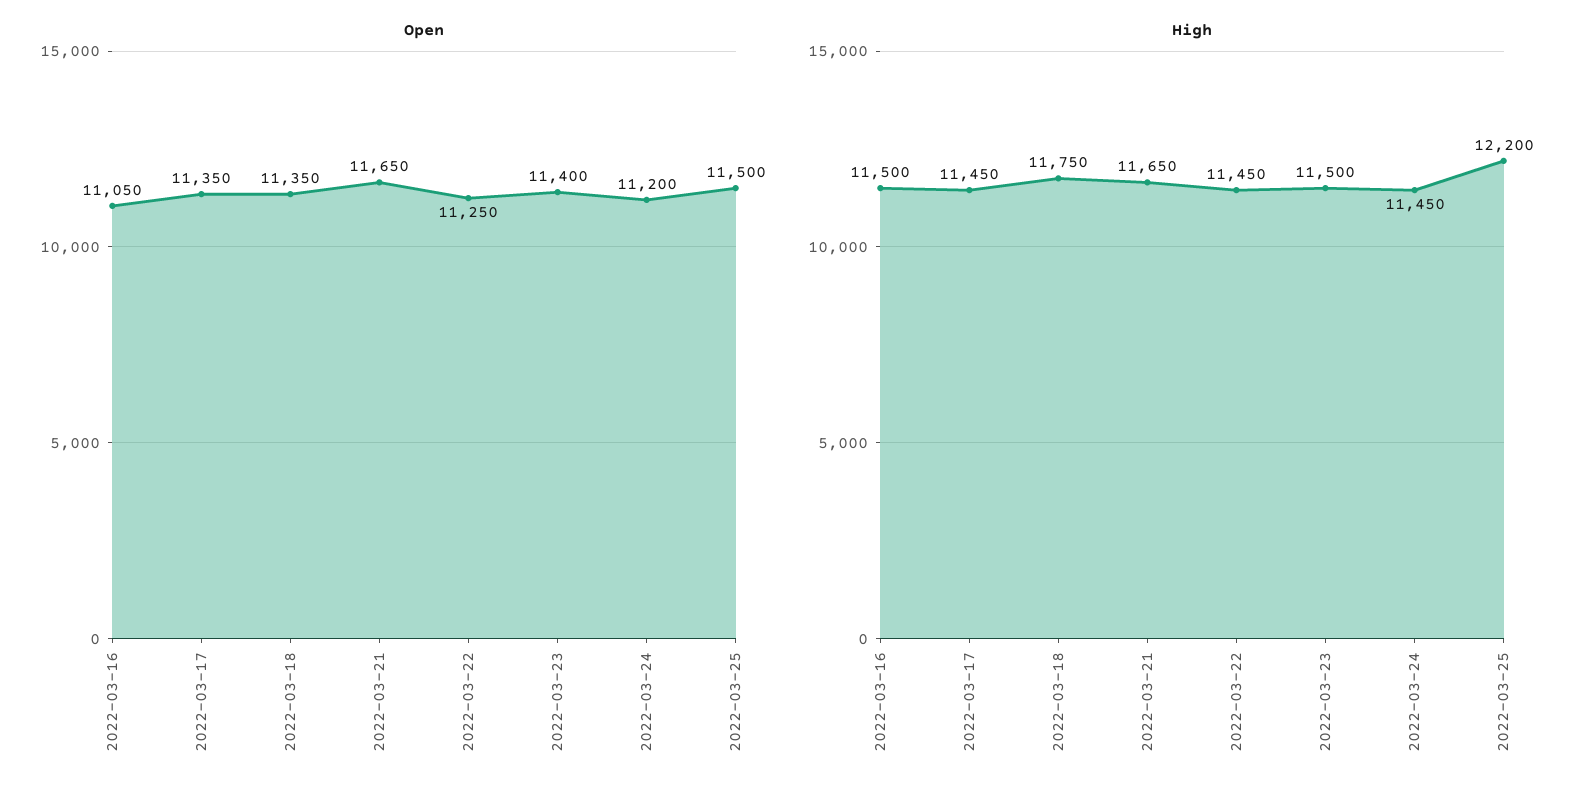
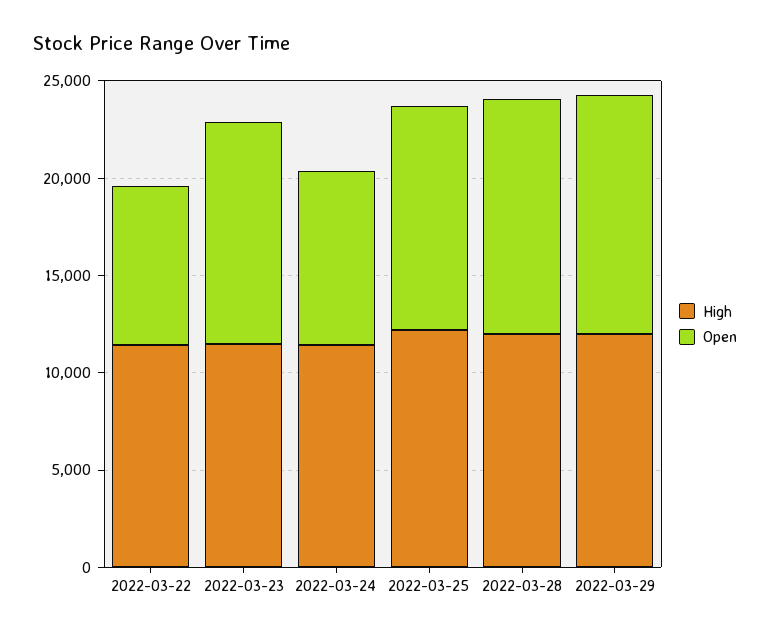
Open, 2022-03-16: 11050 -> none
Open, 2022-03-17: 11350 -> none
Open, 2022-03-18: 11350 -> none
Open, 2022-03-21: 11650 -> none
Open, 2022-03-22: 11250 -> 8000
Open, 2022-03-24: 11200 -> 9000
High, 2022-03-16: 11500 -> none
High, 2022-03-17: 11450 -> none
High, 2022-03-18: 11750 -> none
High, 2022-03-21: 11650 -> none
High, 2022-03-28: none -> 12000
Open, 2022-03-28: none -> 12000
High, 2022-03-29: none -> 12000
Open, 2022-03-29: none -> 12000

